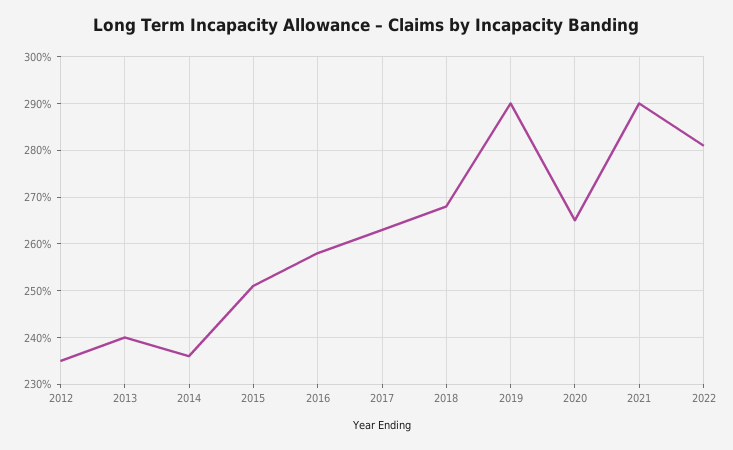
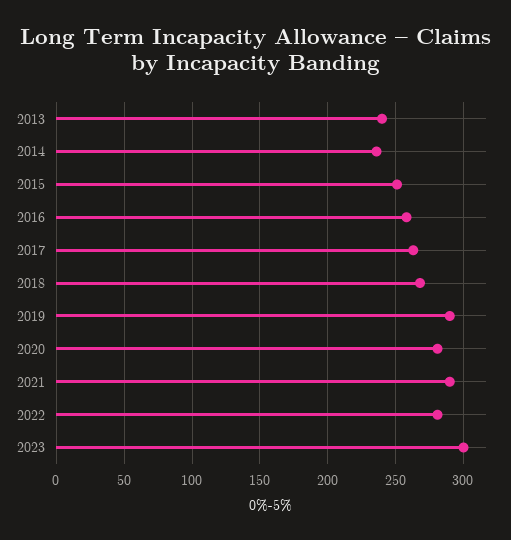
2012: 235 -> none
2020: 265 -> 280
2023: none -> 300

